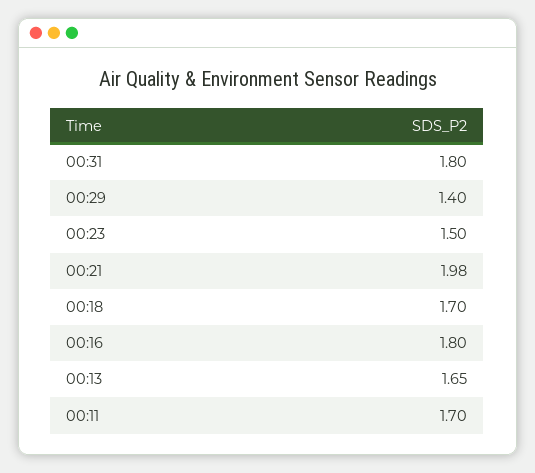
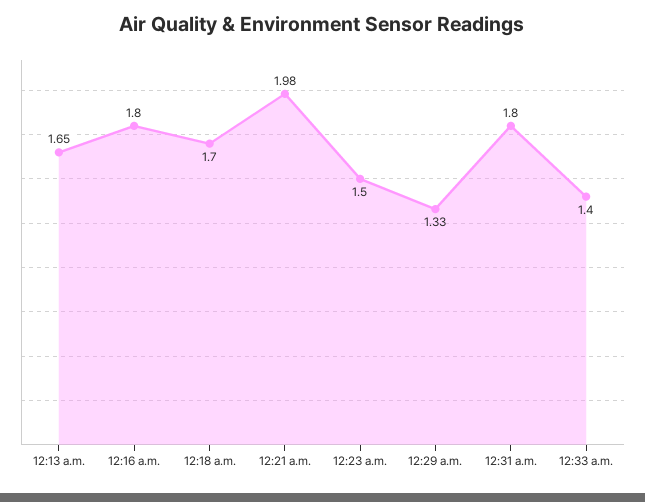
00:29: 1.4 -> 1.33
00:11: 1.7 -> none
12:33 a.m.: none -> 1.4

